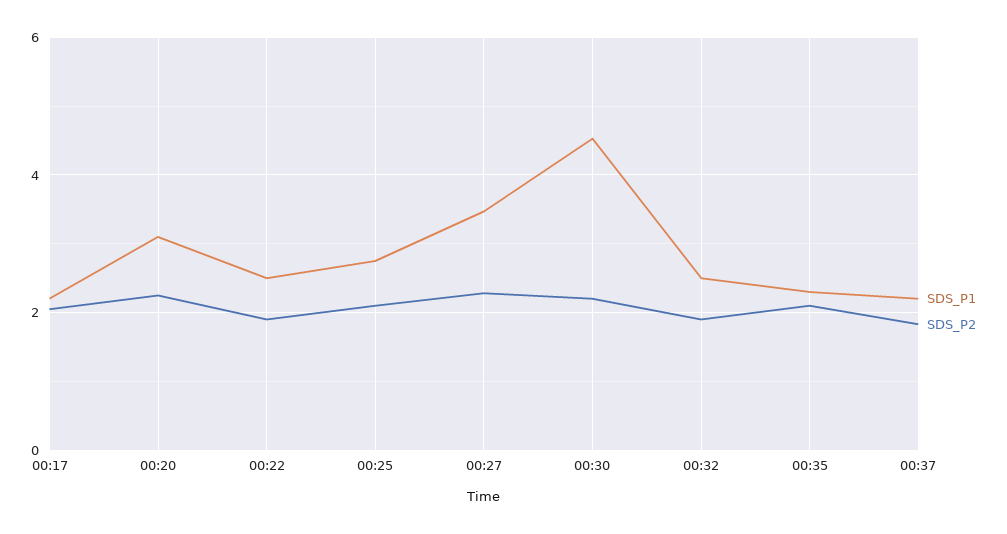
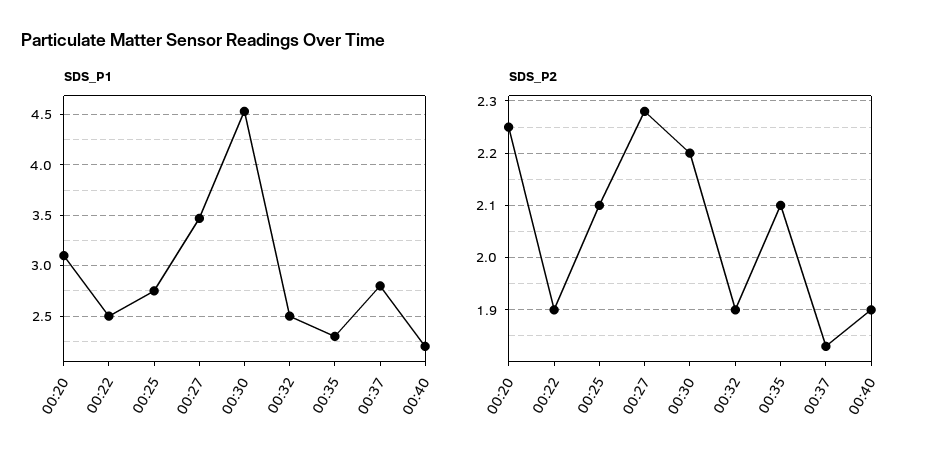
SDS_P1, 00:17: 2.2 -> none
SDS_P2, 00:17: 2 -> none
SDS_P1, 00:37: 2.2 -> 2.8
SDS_P1, 00:40: none -> 2.2
SDS_P2, 00:40: none -> 1.9

